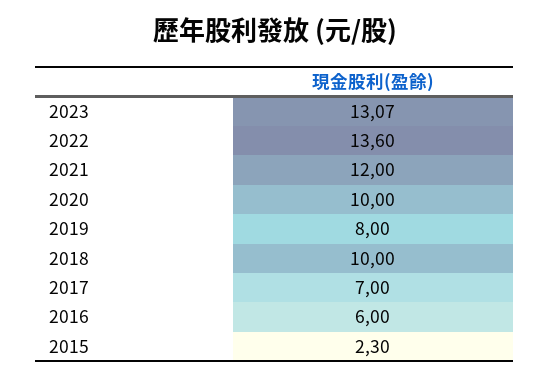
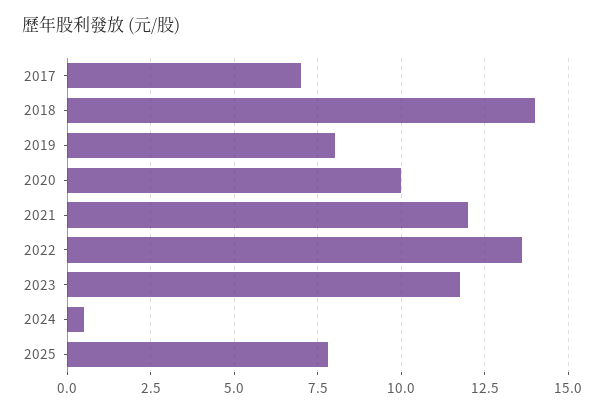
2023: 13.07 -> 11.75
2018: 10 -> 14
2016: 6 -> none
2015: 2.3 -> none
2024: none -> 0.5
2025: none -> 7.75

